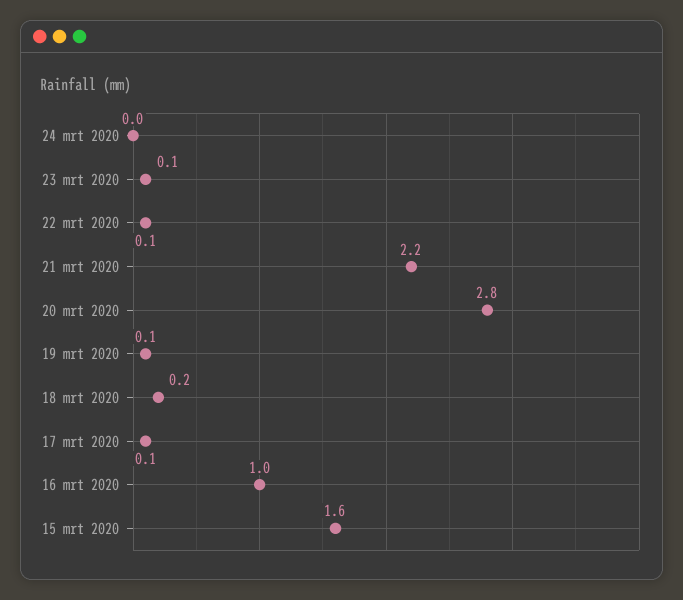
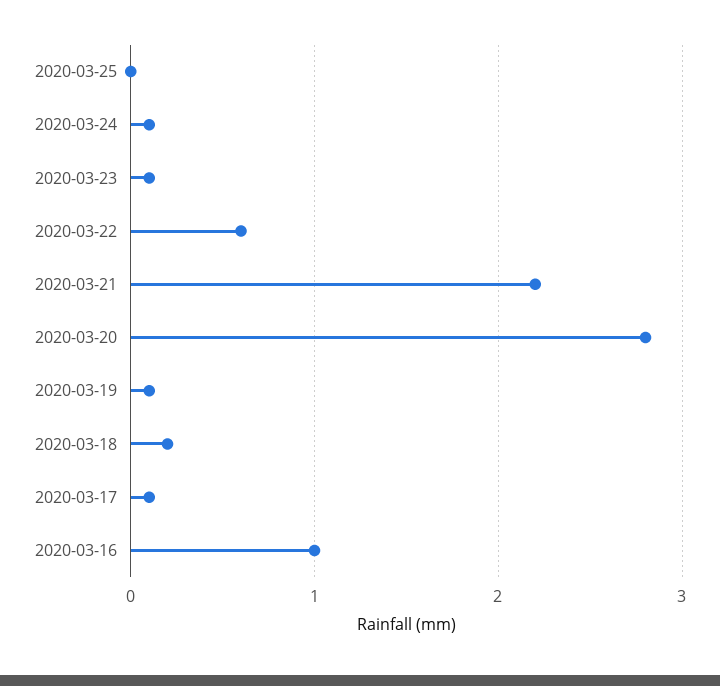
24 mrt 2020: 0 -> 0.1
22 mrt 2020: 0.1 -> 0.6
15 mrt 2020: 1.6 -> none
2020-03-25: none -> 0

